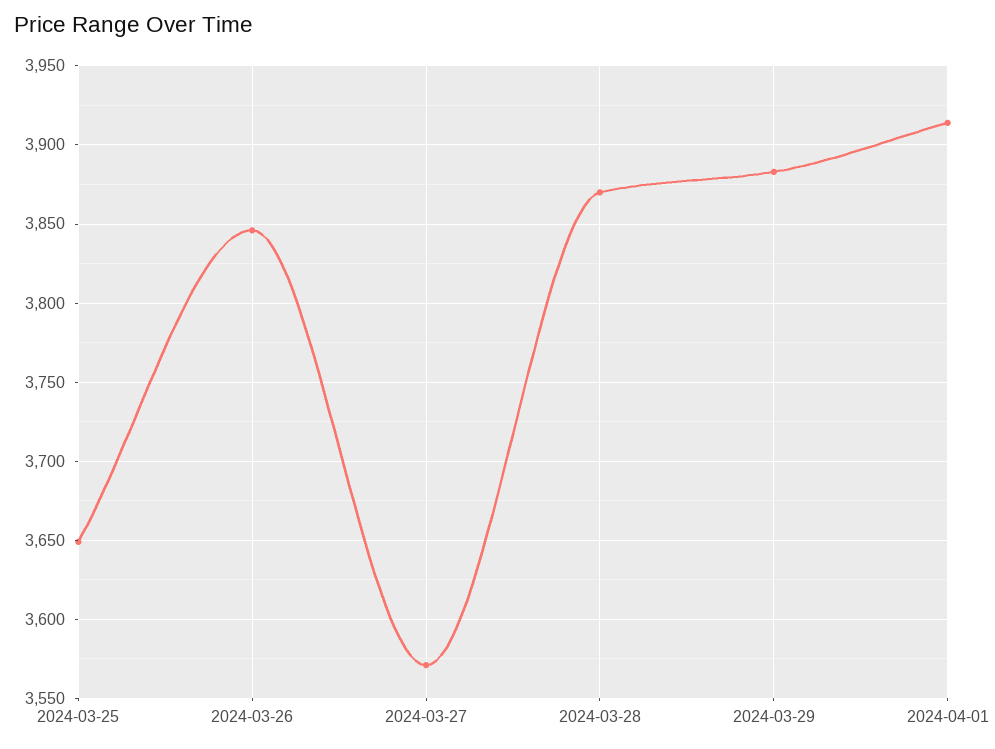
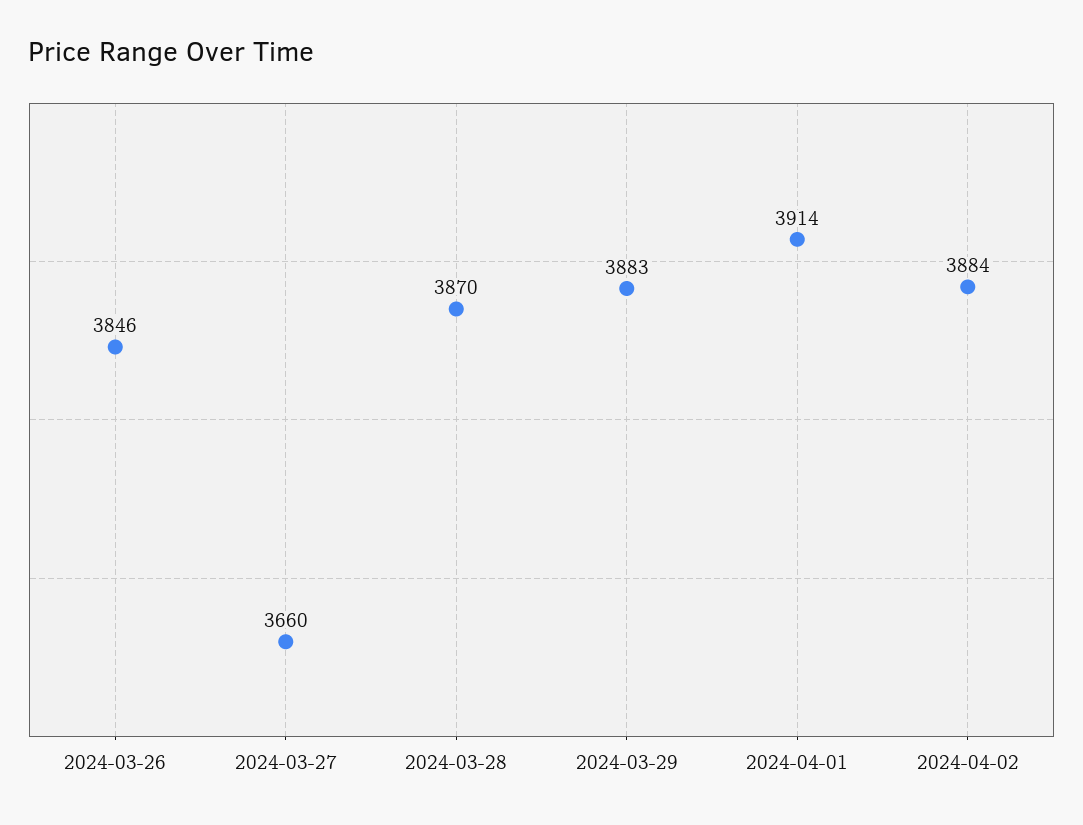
2024-03-25: 3650 -> none
2024-03-27: 3570 -> 3660
2024-04-02: none -> 3884

